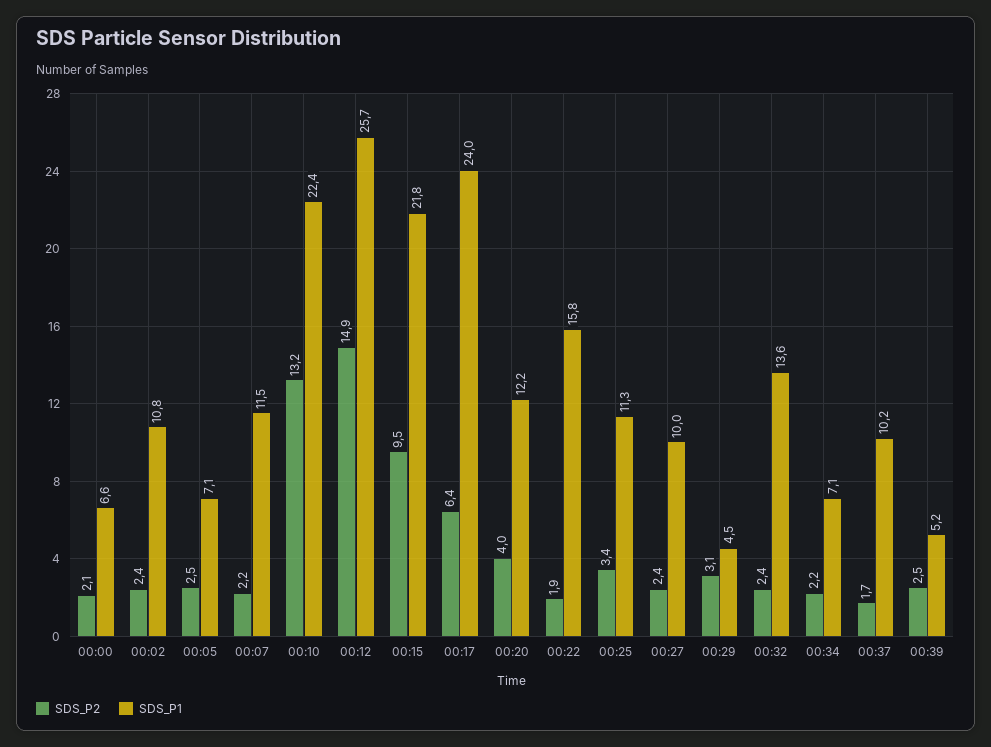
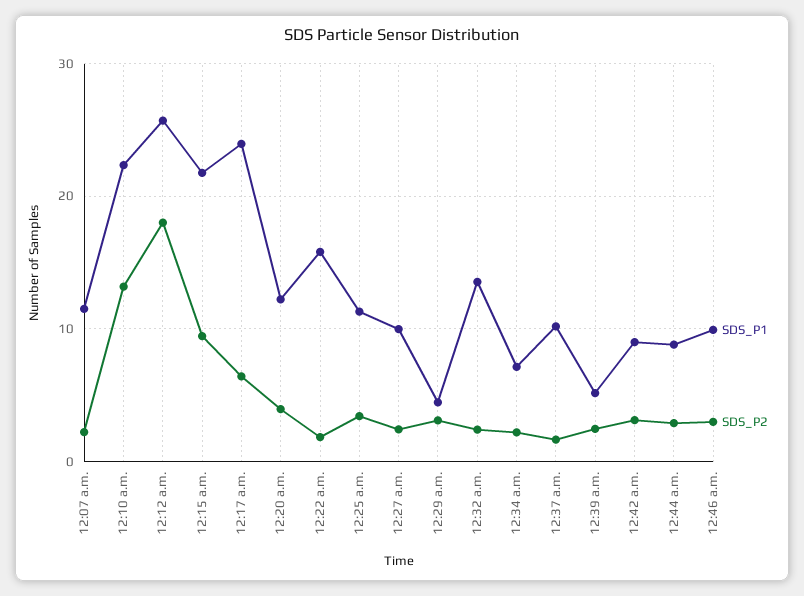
SDS_P2, 00:00: 2.1 -> none
SDS_P1, 00:00: 6.6 -> none
SDS_P2, 00:02: 2.4 -> none
SDS_P1, 00:02: 10.8 -> none
SDS_P2, 00:05: 2.5 -> none
SDS_P1, 00:05: 7.1 -> none
SDS_P2, 00:12: 14.9 -> 18
SDS_P1, 12:42 a.m.: none -> 9
SDS_P2, 12:42 a.m.: none -> 3
SDS_P1, 12:44 a.m.: none -> 9
SDS_P2, 12:44 a.m.: none -> 3
SDS_P1, 12:46 a.m.: none -> 10
SDS_P2, 12:46 a.m.: none -> 3

